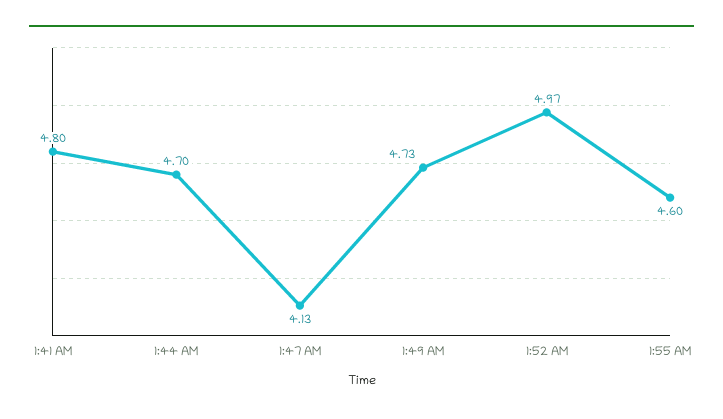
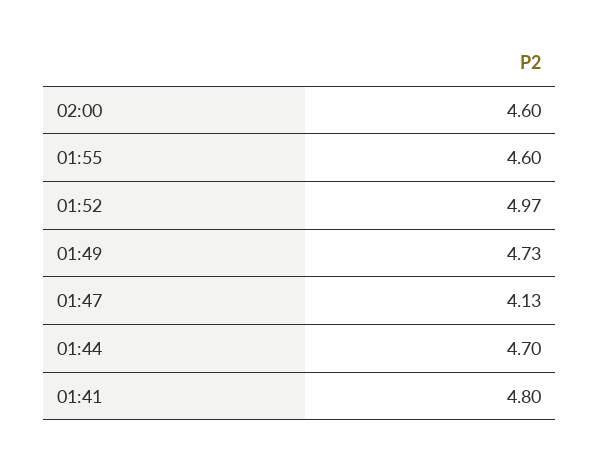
02:00: none -> 4.6

